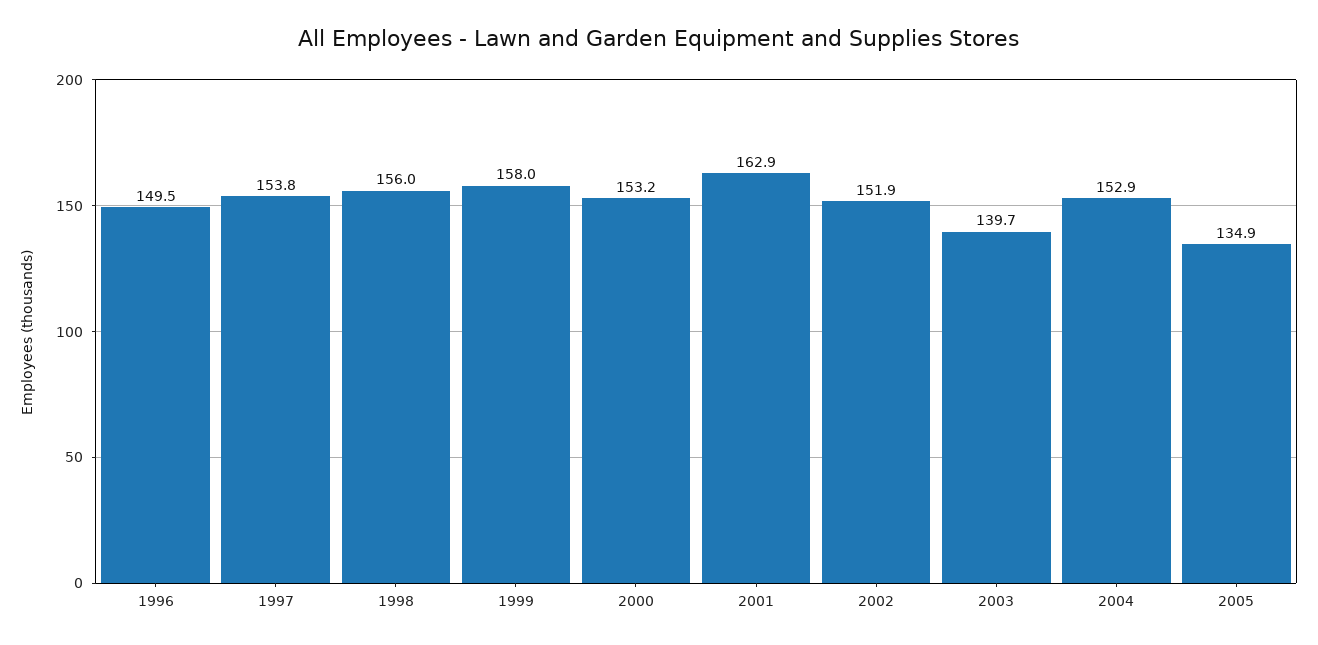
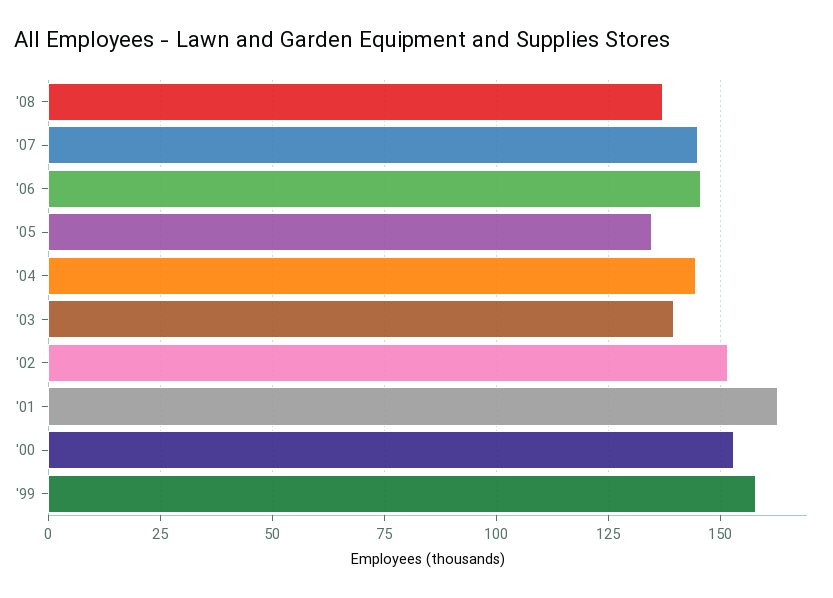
1996: 149.5 -> none
1997: 153.8 -> none
1998: 156 -> none
2004: 152.9 -> 145
'08: none -> 137.5
'07: none -> 145
'06: none -> 145

